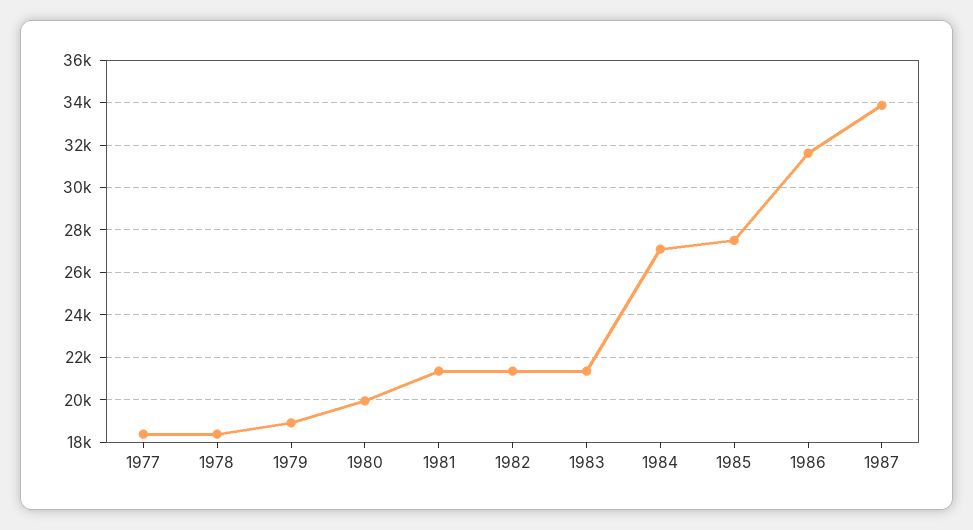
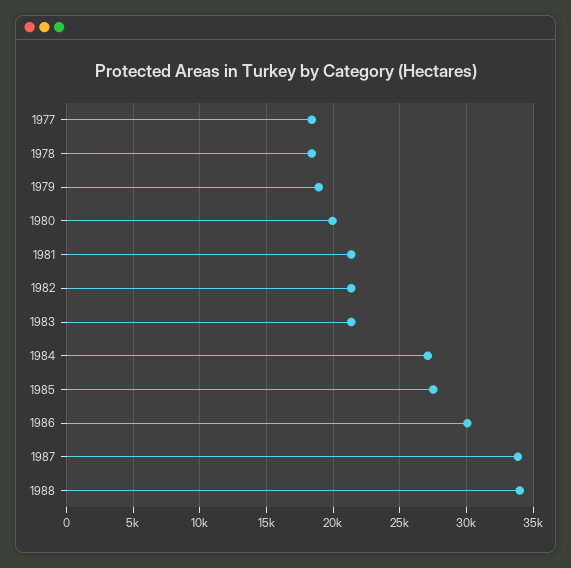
1986: 31500 -> 30000
1988: none -> 34000

